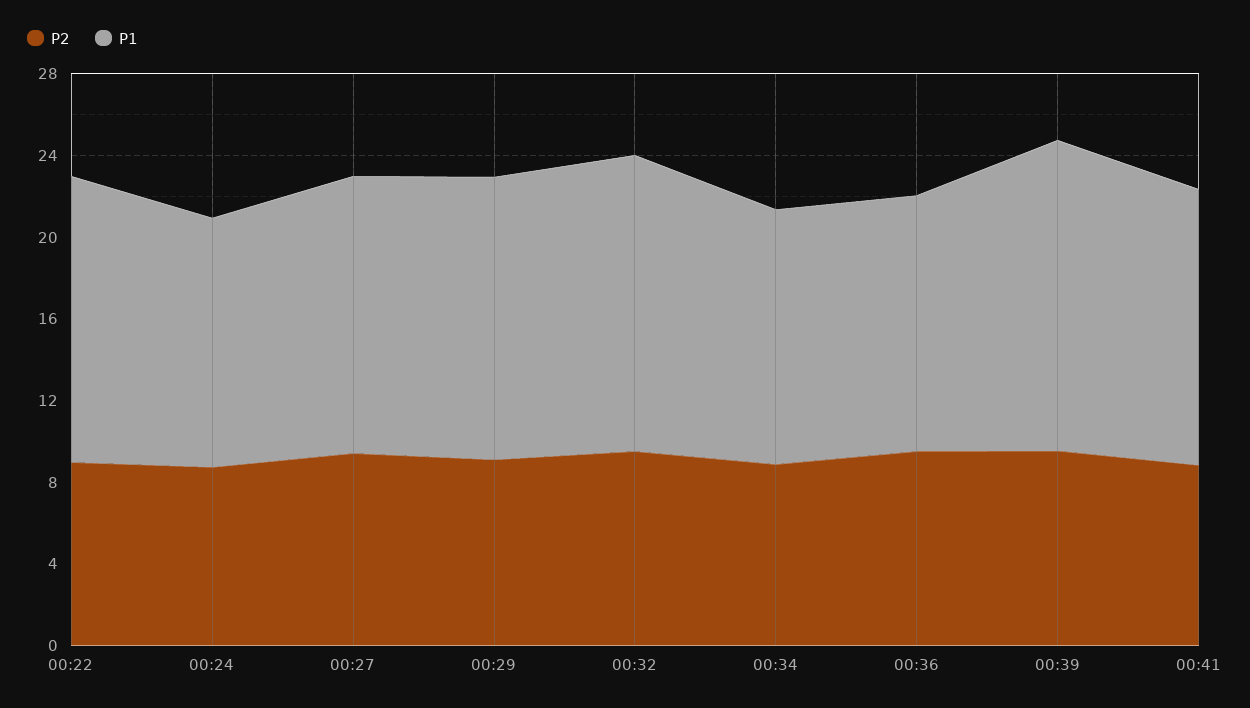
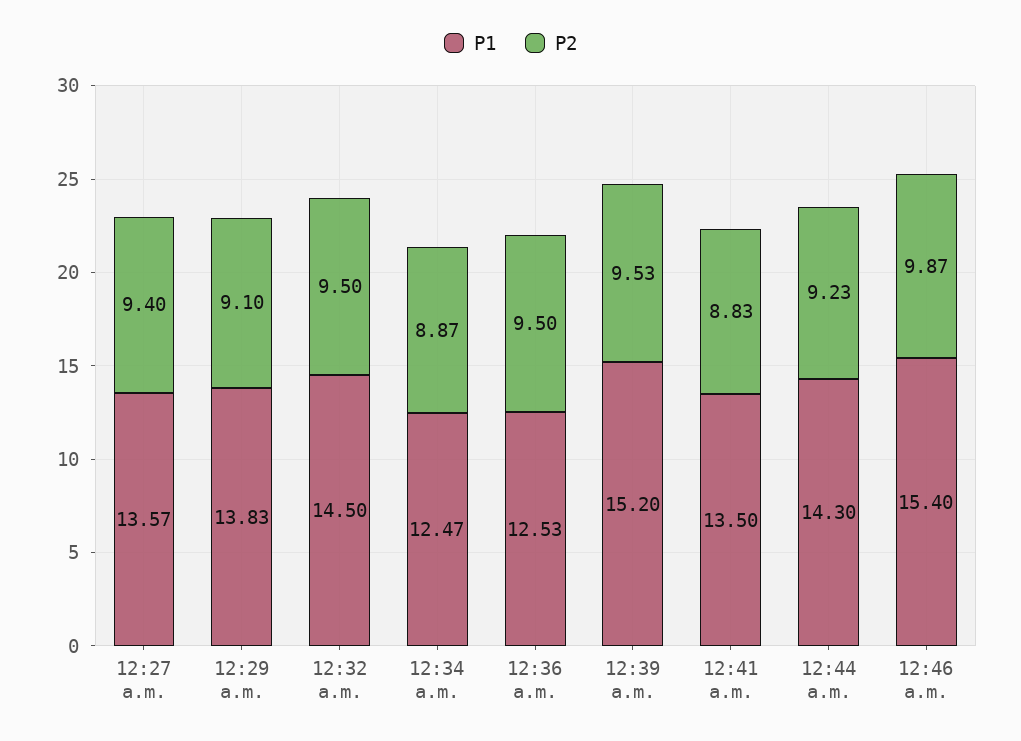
P2, 00:22: 9 -> none
P1, 00:22: 14 -> none
P2, 00:24: 9 -> none
P1, 00:24: 12 -> none
P1, 12:44 a.m.: none -> 14.3
P2, 12:44 a.m.: none -> 9.23
P1, 12:46 a.m.: none -> 15.4
P2, 12:46 a.m.: none -> 9.87

